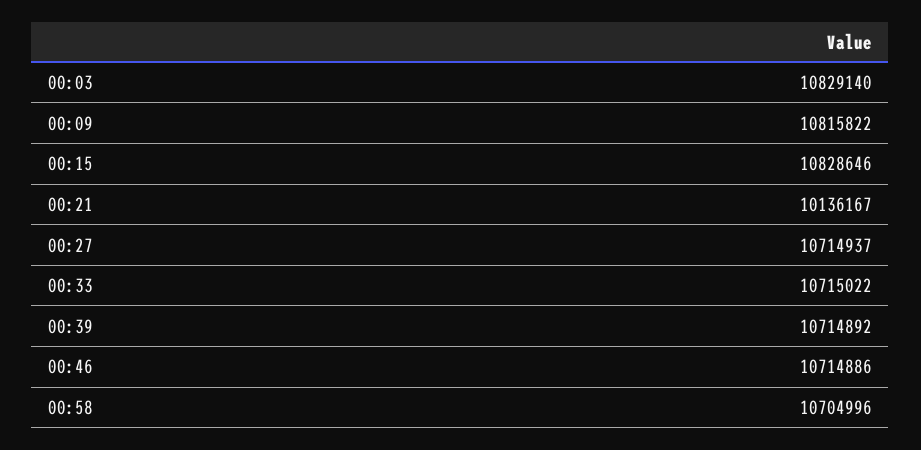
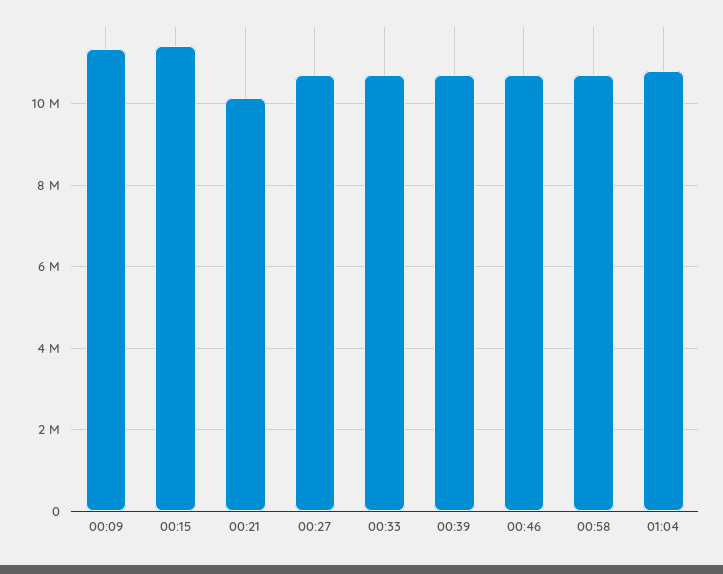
00:03: 10829140 -> none
00:09: 10815822 -> 11400000
00:15: 10828646 -> 11400000
01:04: none -> 10800000

